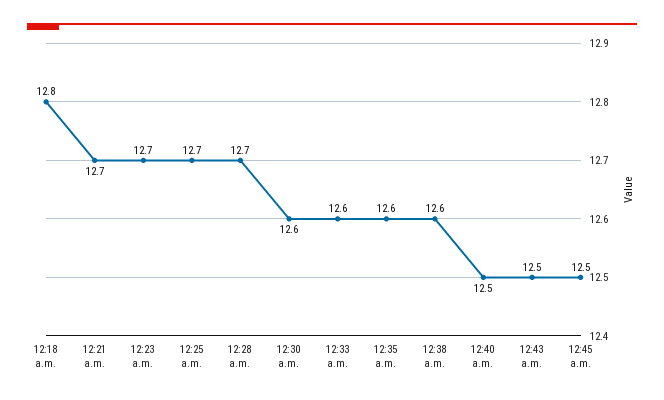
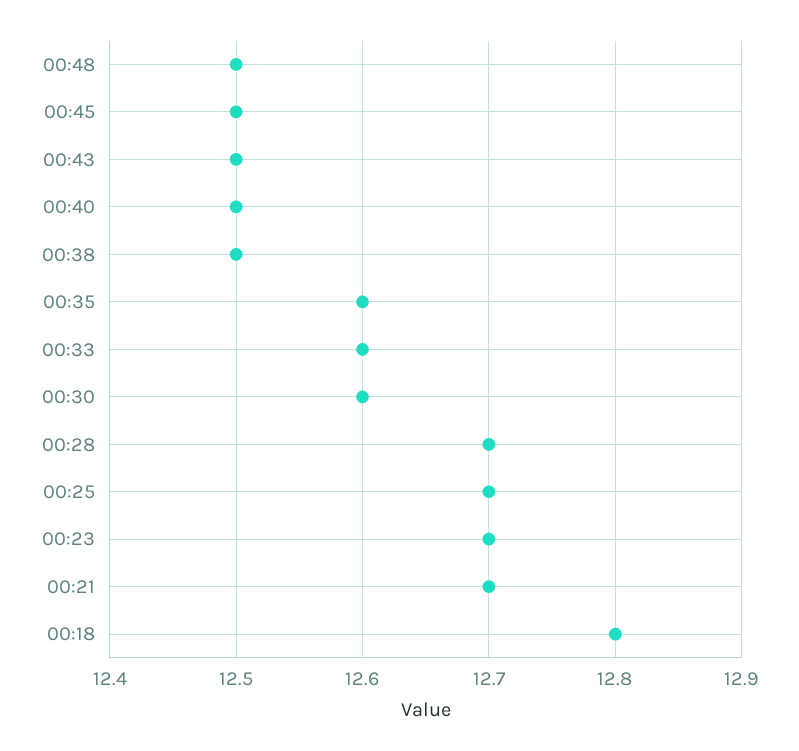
12:38 a.m.: 12.6 -> 12.5
00:48: none -> 12.5

